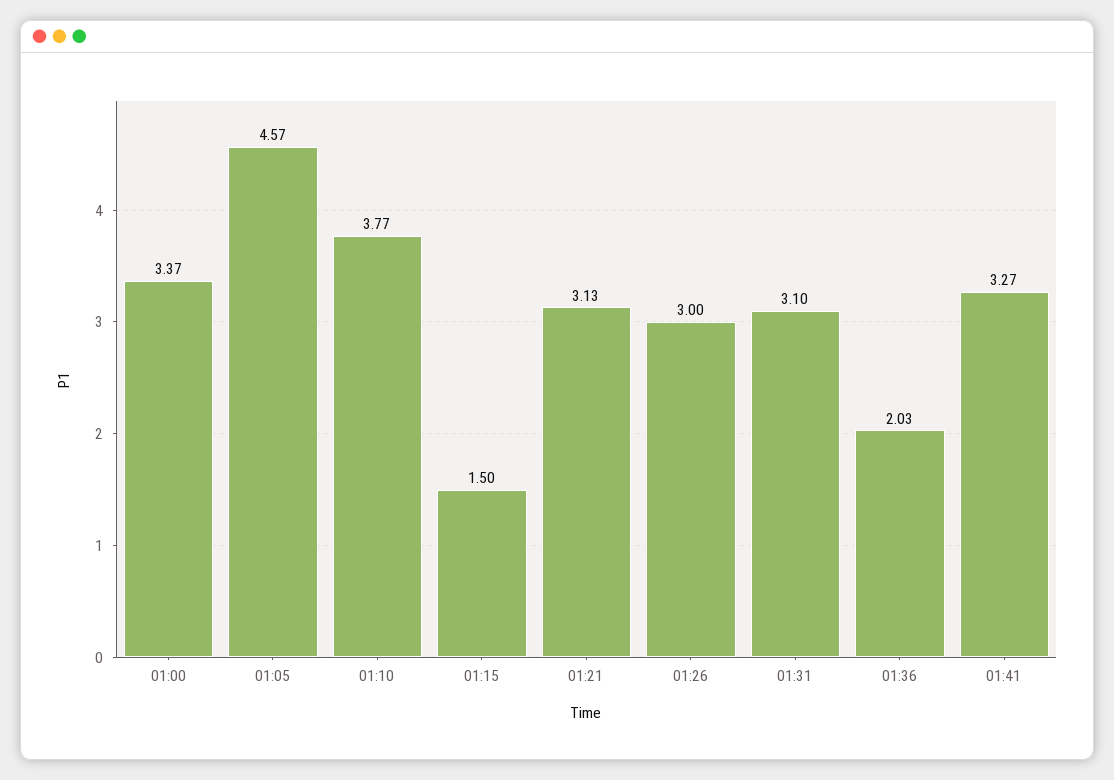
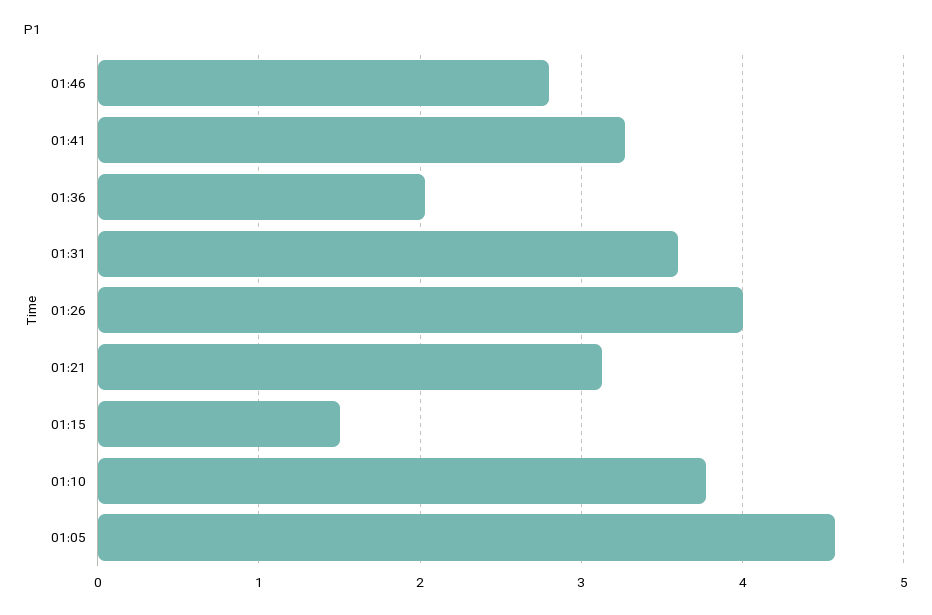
01:00: 3.37 -> none
01:26: 3 -> 4
01:31: 3.1 -> 3.6
01:46: none -> 2.8

